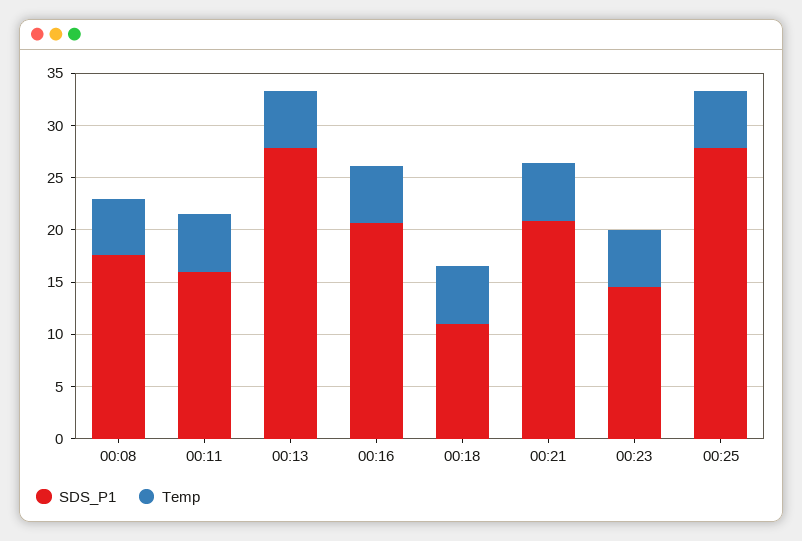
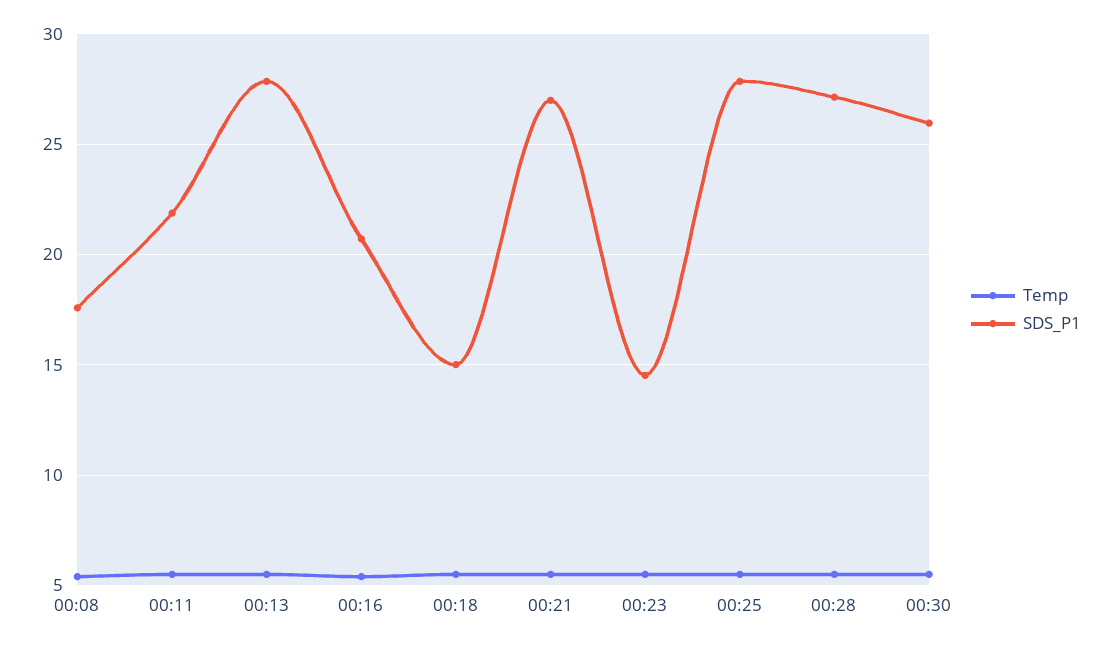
SDS_P1, 00:11: 16 -> 22
SDS_P1, 00:18: 11 -> 15
SDS_P1, 00:21: 21 -> 27
Temp, 00:28: none -> 5.5
SDS_P1, 00:28: none -> 27
Temp, 00:30: none -> 5.5
SDS_P1, 00:30: none -> 26

